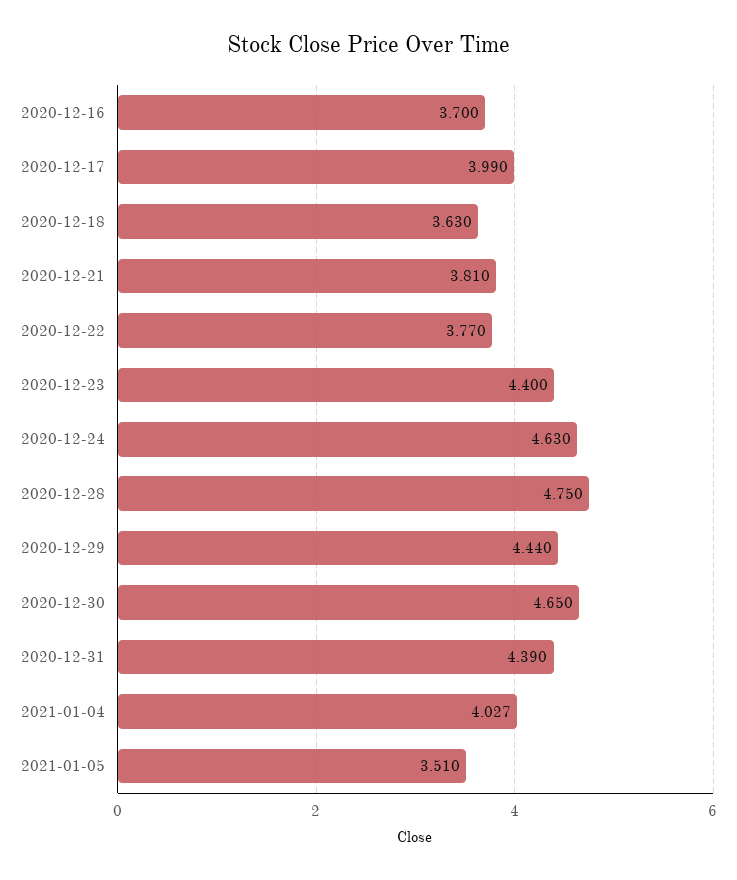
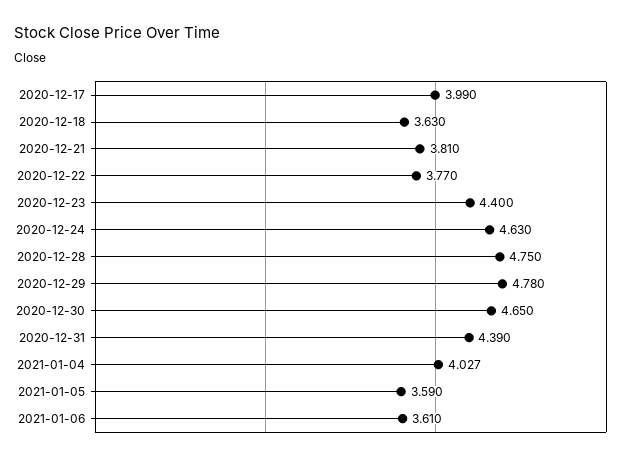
2020-12-16: 3.7 -> none
2020-12-29: 4.44 -> 4.78
2021-01-05: 3.51 -> 3.59
2021-01-06: none -> 3.61

